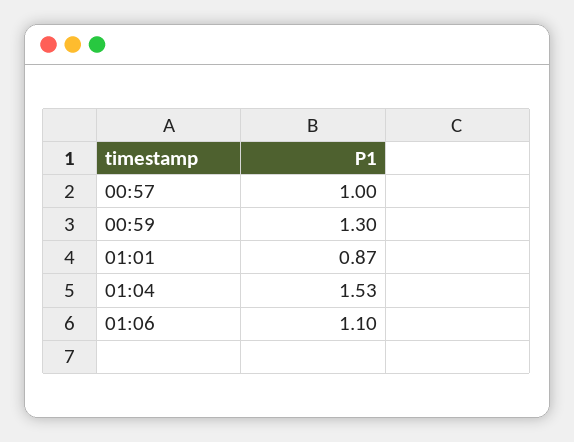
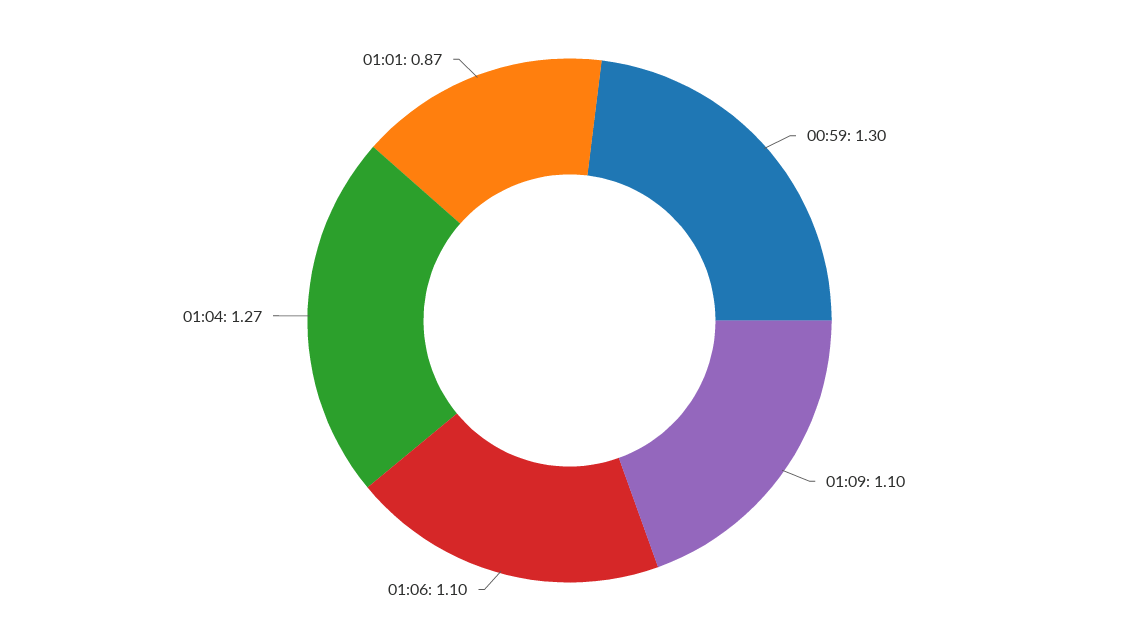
00:57: 1 -> none
01:04: 1.53 -> 1.27
01:09: none -> 1.1

